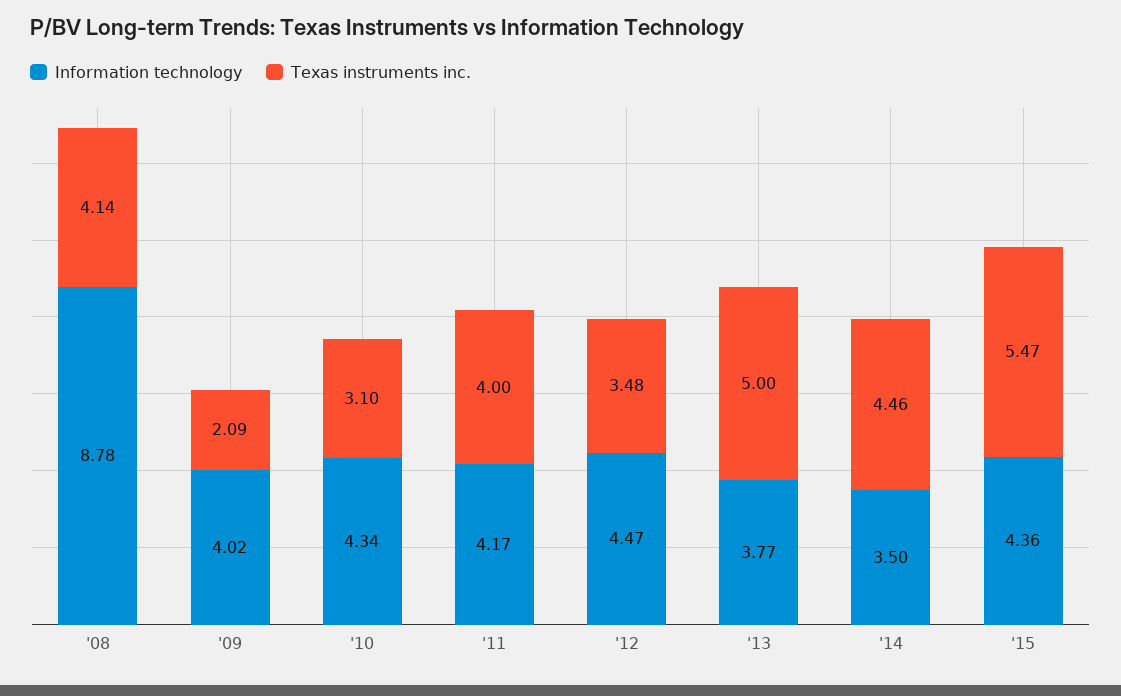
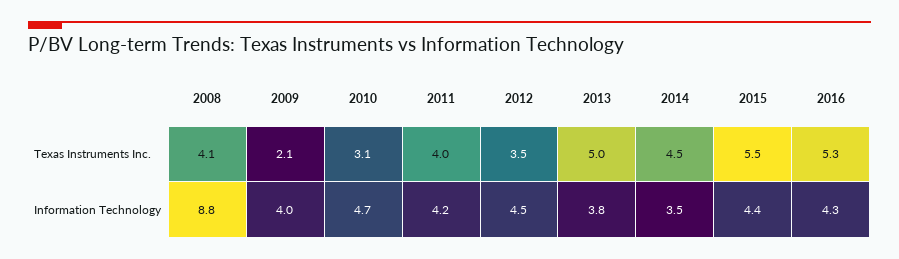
Information technology, '10: 4.34 -> 4.7
Texas instruments inc., 2016: none -> 5.3
Information technology, 2016: none -> 4.3

